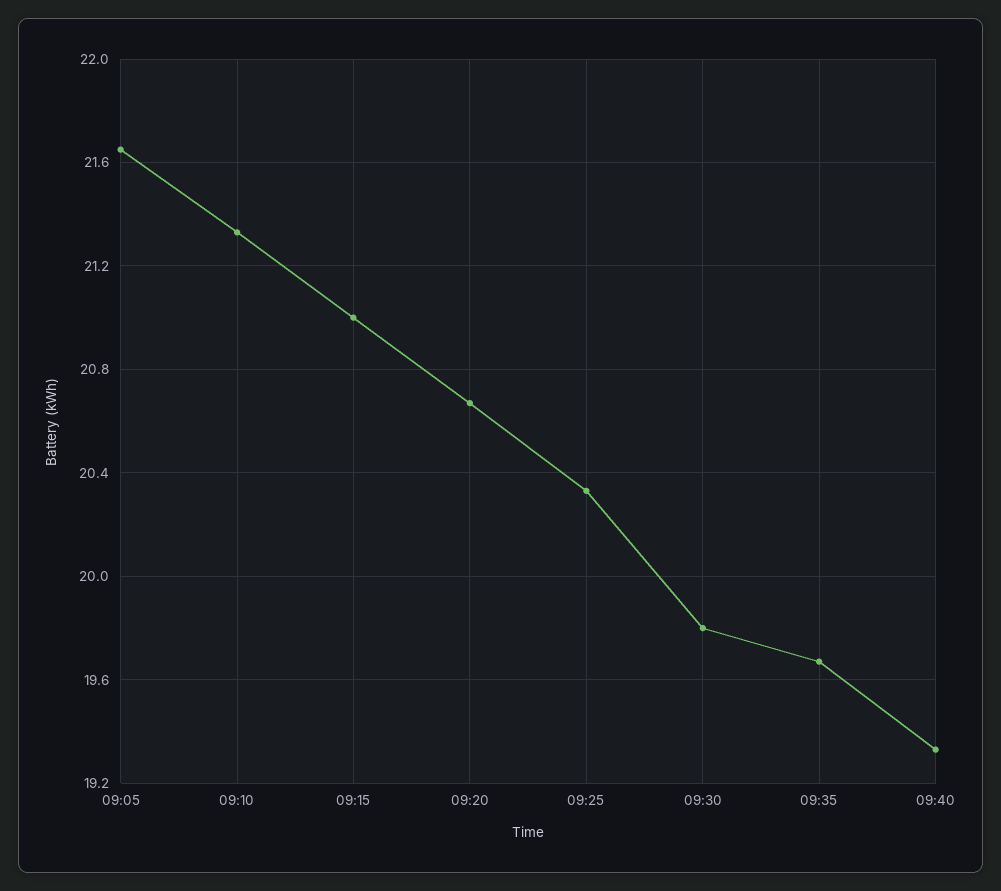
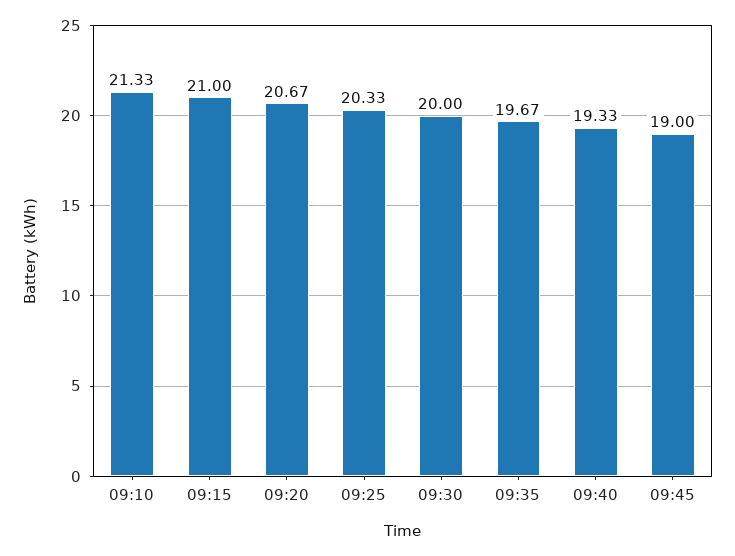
09:05: 21.65 -> none
09:30: 19.8 -> 20
09:45: none -> 19

